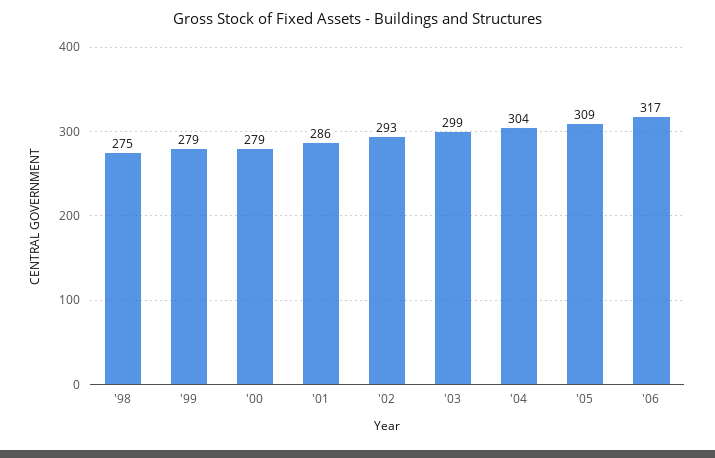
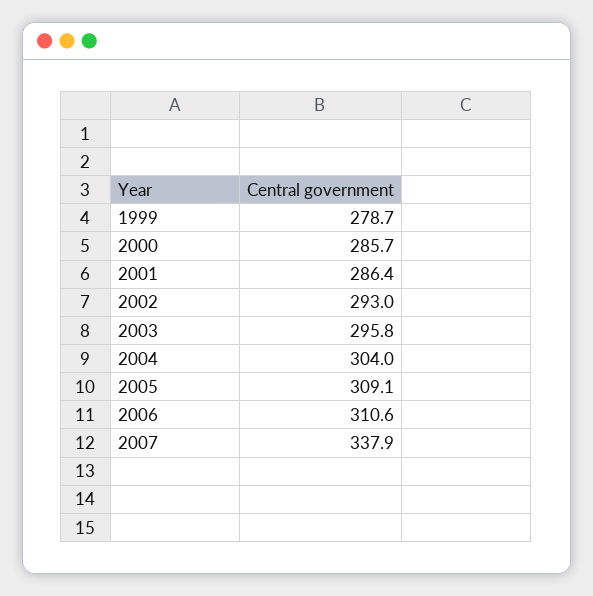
'98: 275 -> none
'00: 279 -> 285.7
'03: 299 -> 295.8
'06: 317 -> 310.6
2007: none -> 337.9

